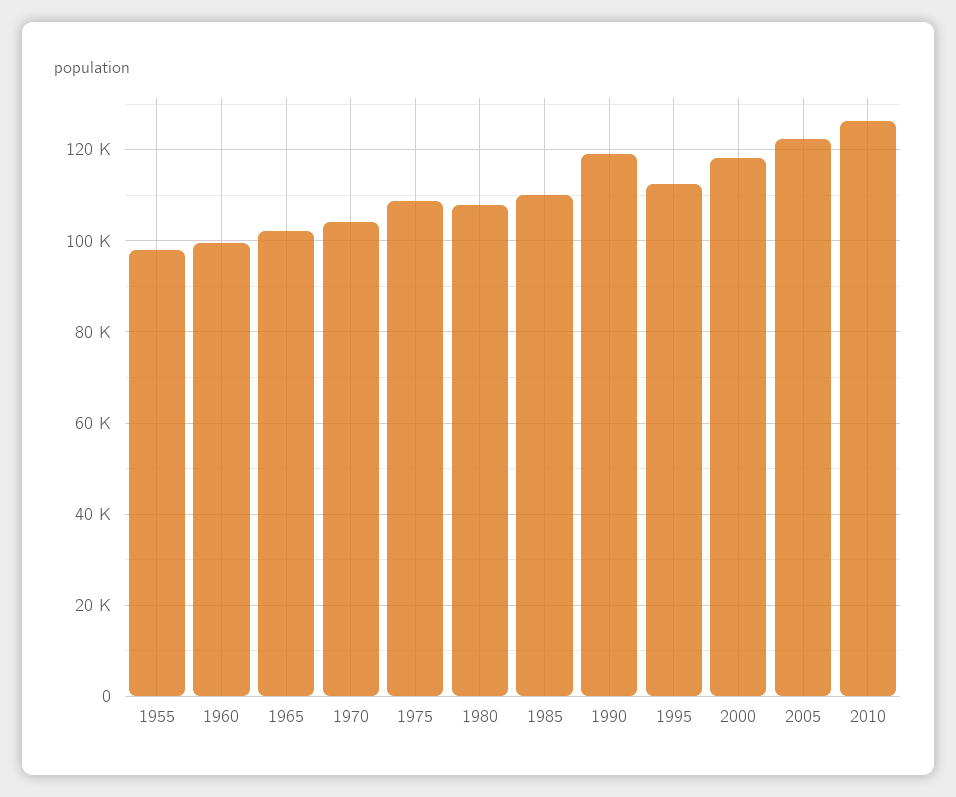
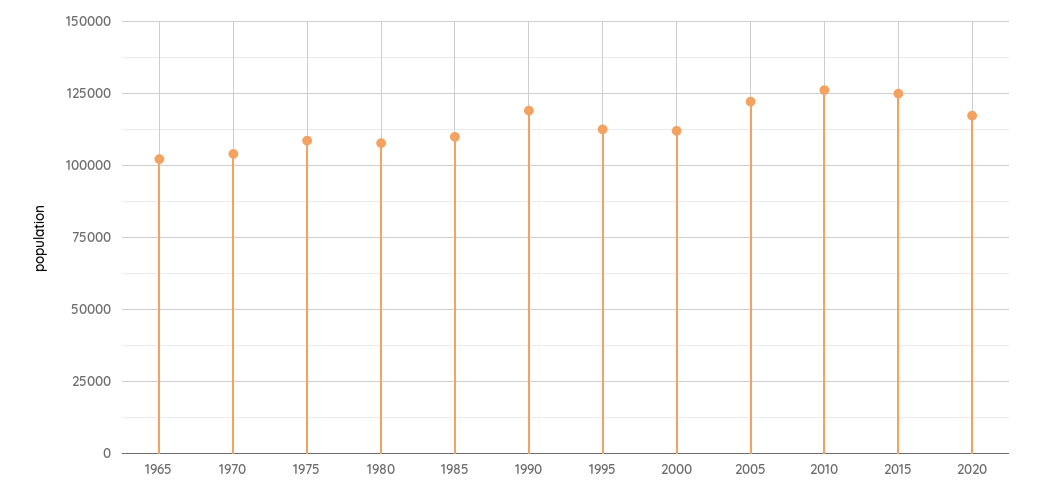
1955: 98000 -> none
1960: 100000 -> none
2000: 118000 -> 112500
2015: none -> 125000
2020: none -> 117500

